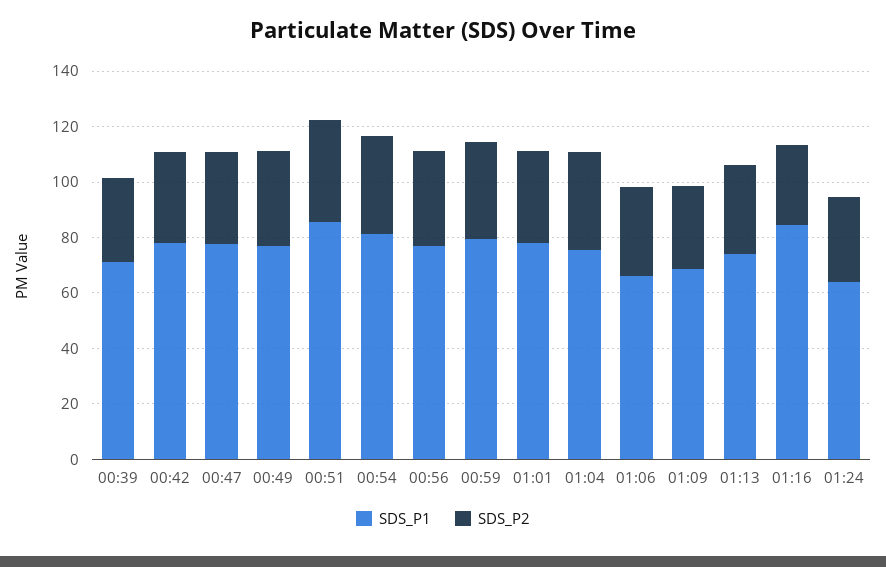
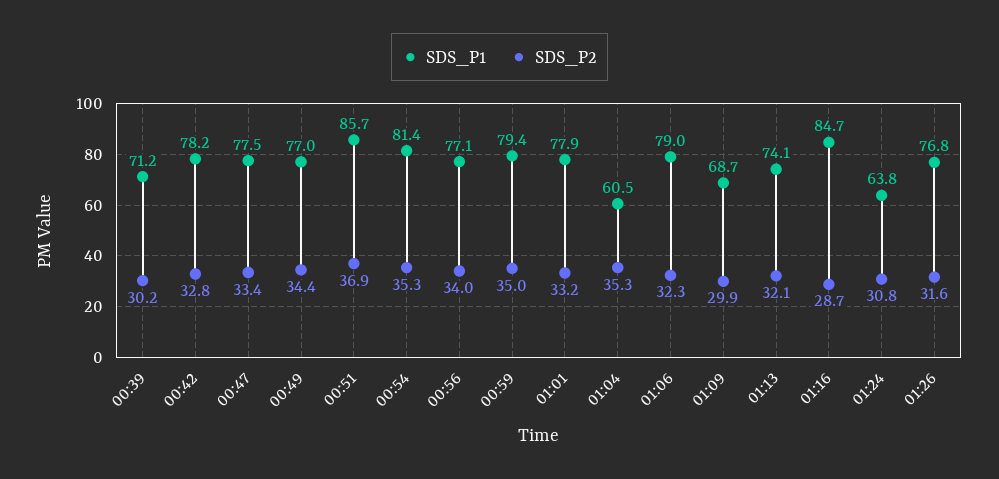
SDS_P1, 01:04: 75 -> 60.5
SDS_P1, 01:06: 65 -> 79
SDS_P1, 01:26: none -> 76.8
SDS_P2, 01:26: none -> 31.6

